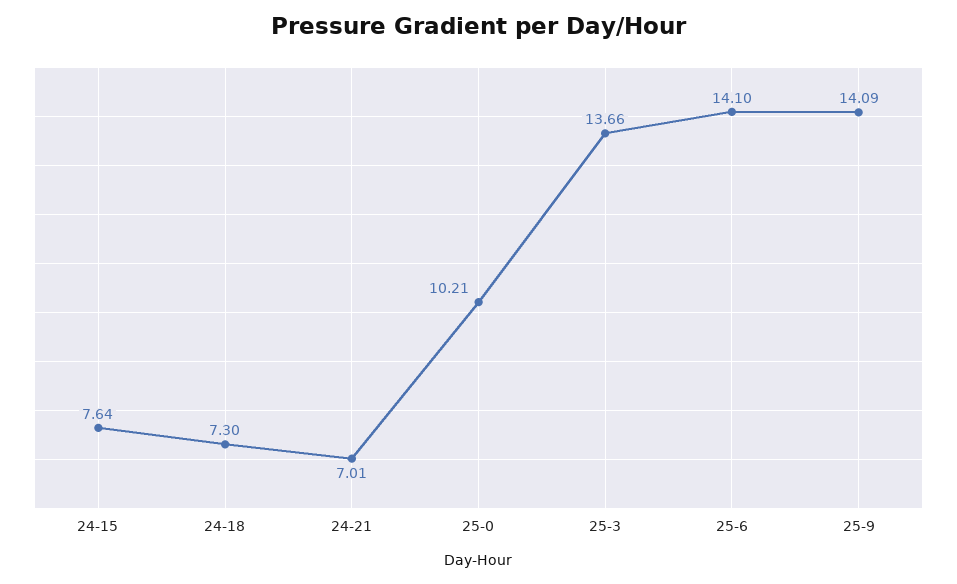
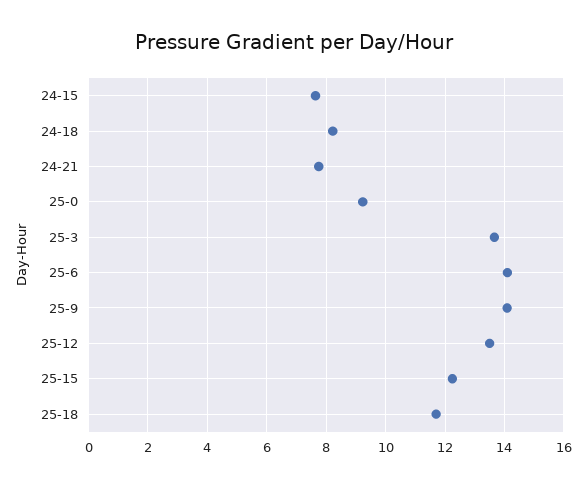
24-18: 7.3 -> 8.25
24-21: 7.01 -> 7.75
25-0: 10.21 -> 9.25
25-12: none -> 13.5
25-15: none -> 12.25
25-18: none -> 11.75

